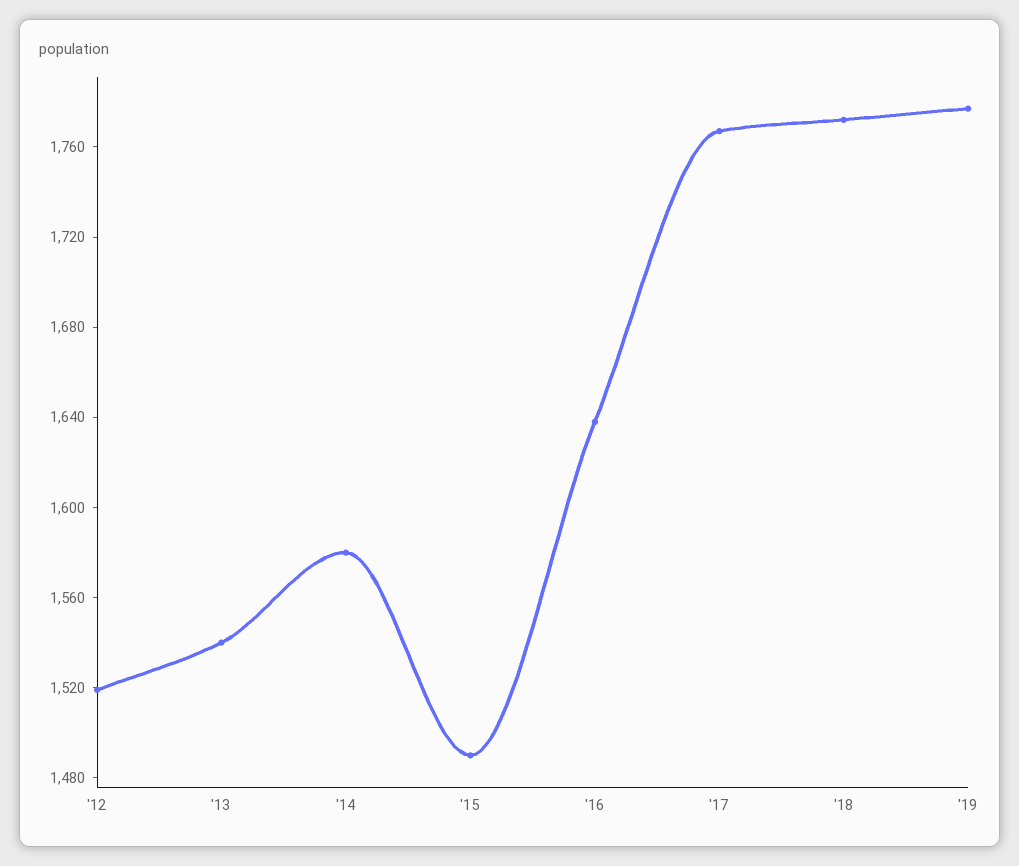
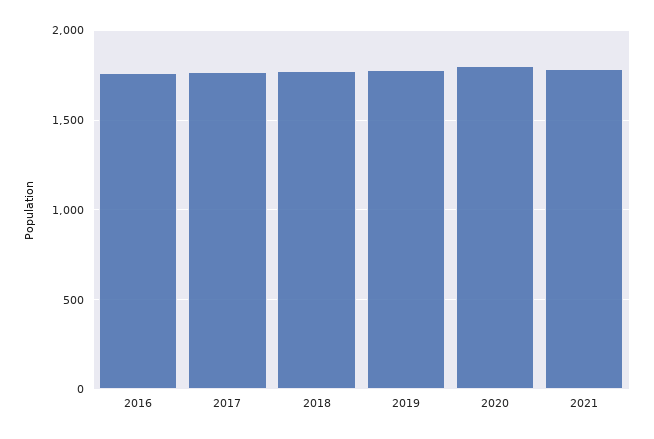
'12: 1520 -> none
'13: 1540 -> none
'14: 1580 -> none
'15: 1490 -> none
'16: 1640 -> 1750
2020: none -> 1800
2021: none -> 1800

